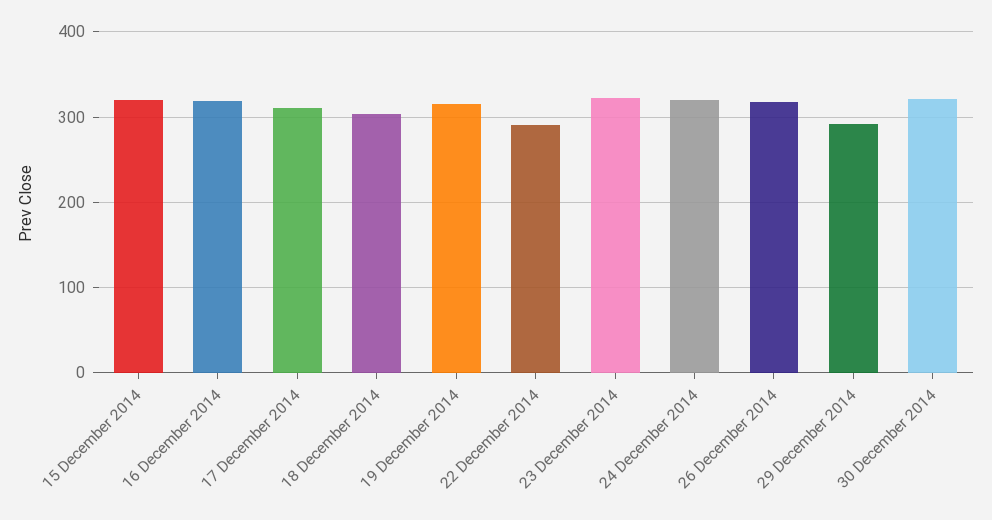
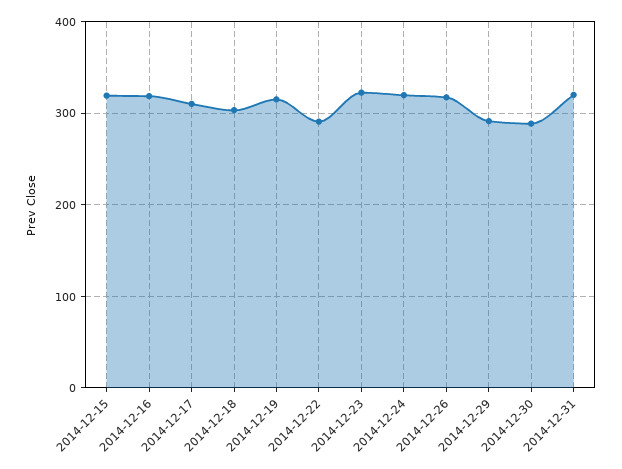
30 December 2014: 320 -> 290
2014-12-31: none -> 320

